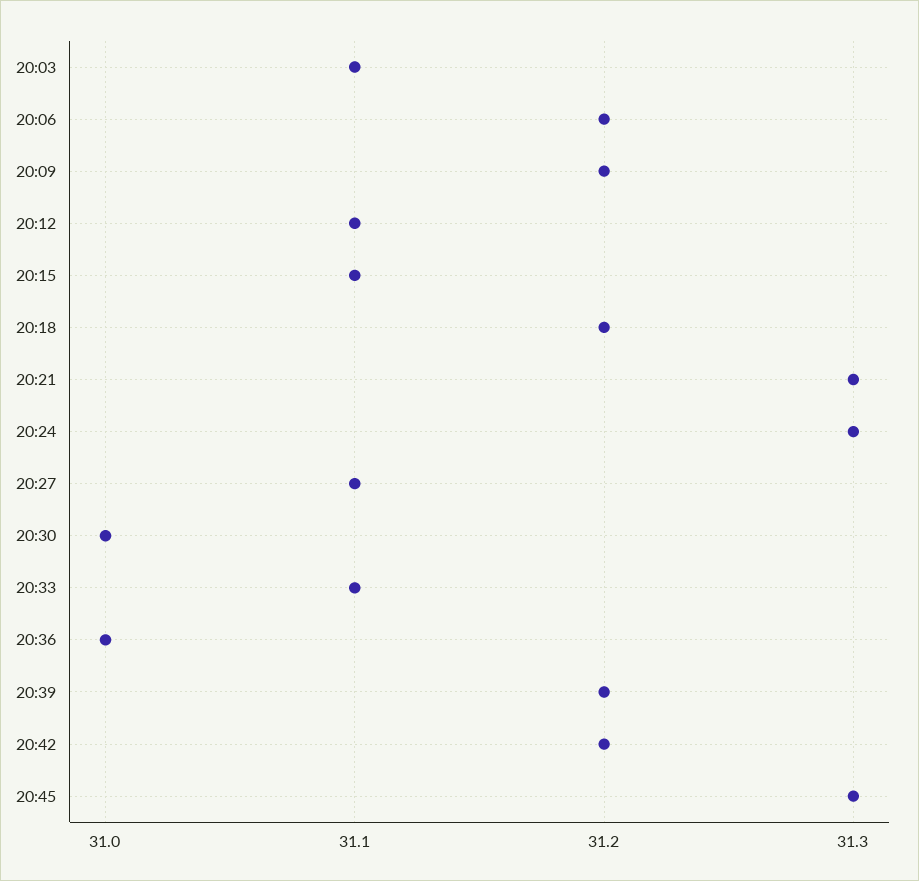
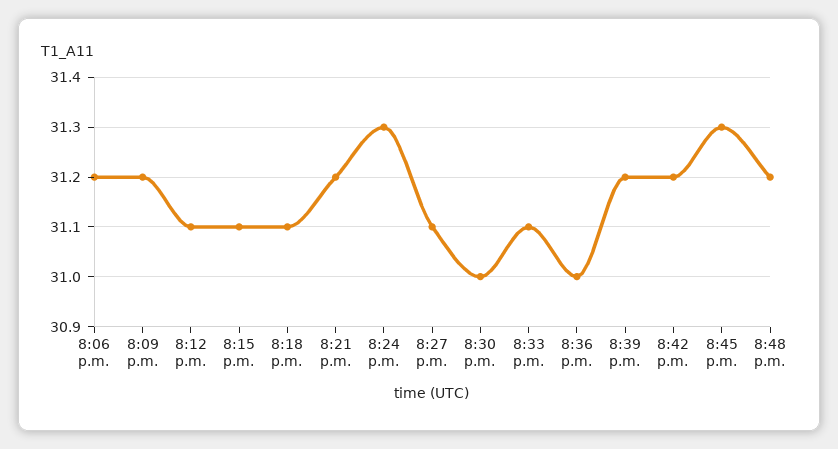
20:03: 31.1 -> none
20:18: 31.2 -> 31.1
20:21: 31.3 -> 31.2
8:48 p.m.: none -> 31.2

